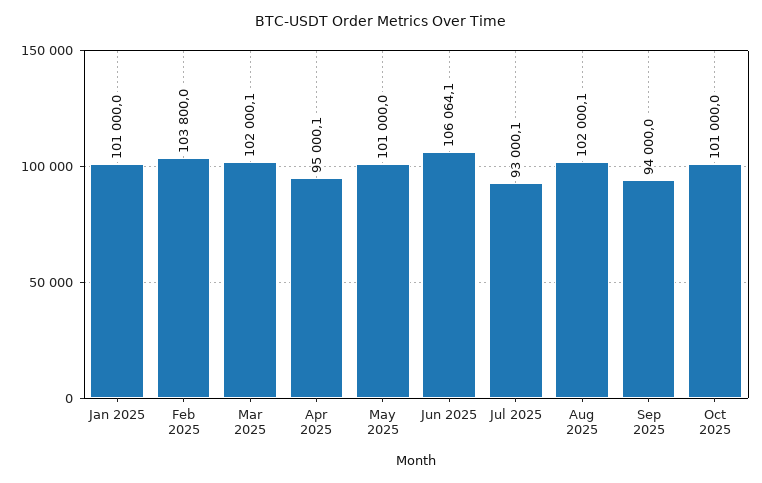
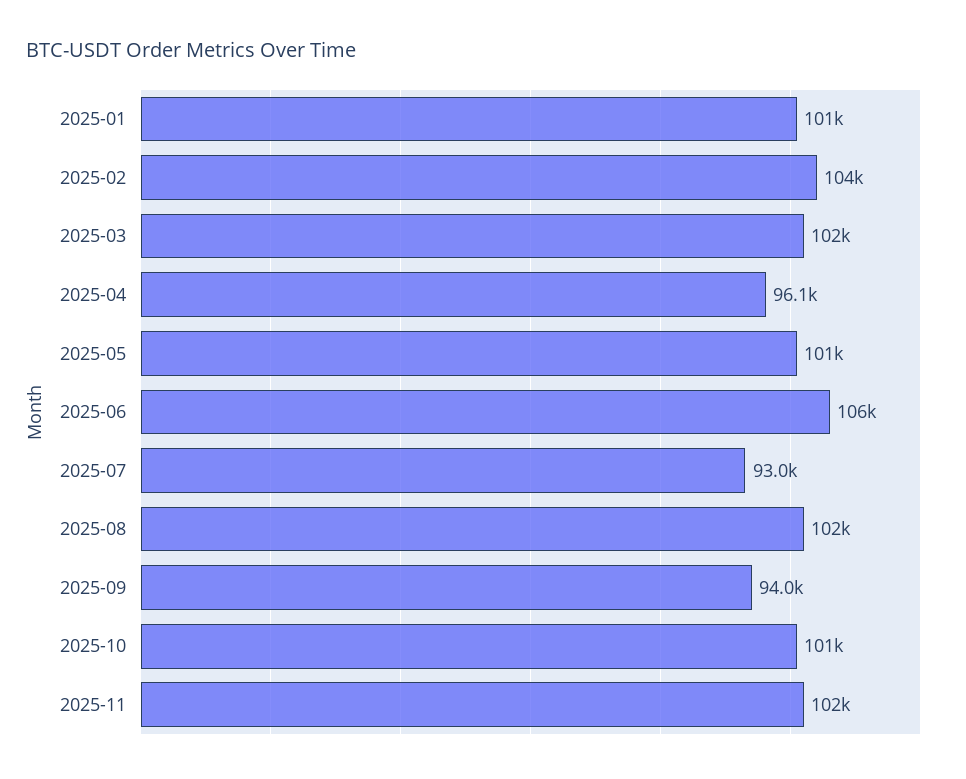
Apr 2025: 95000.1 -> 96100
2025-11: none -> 102000

